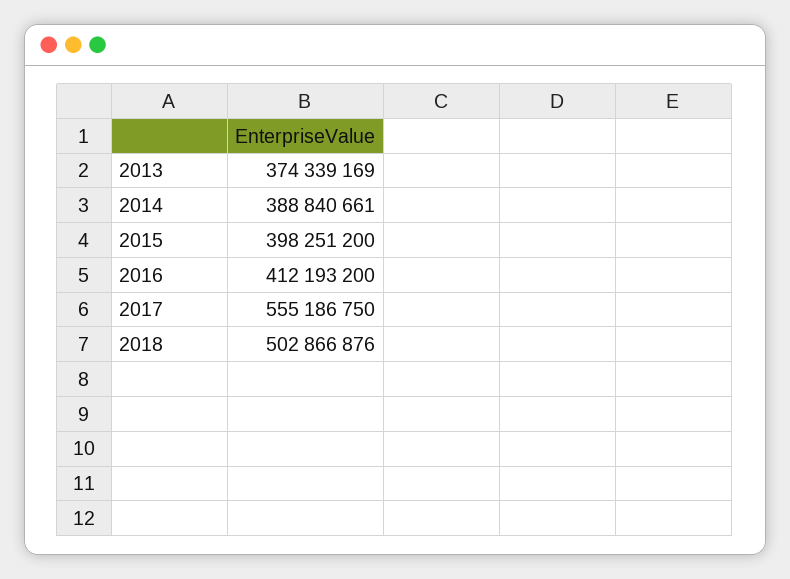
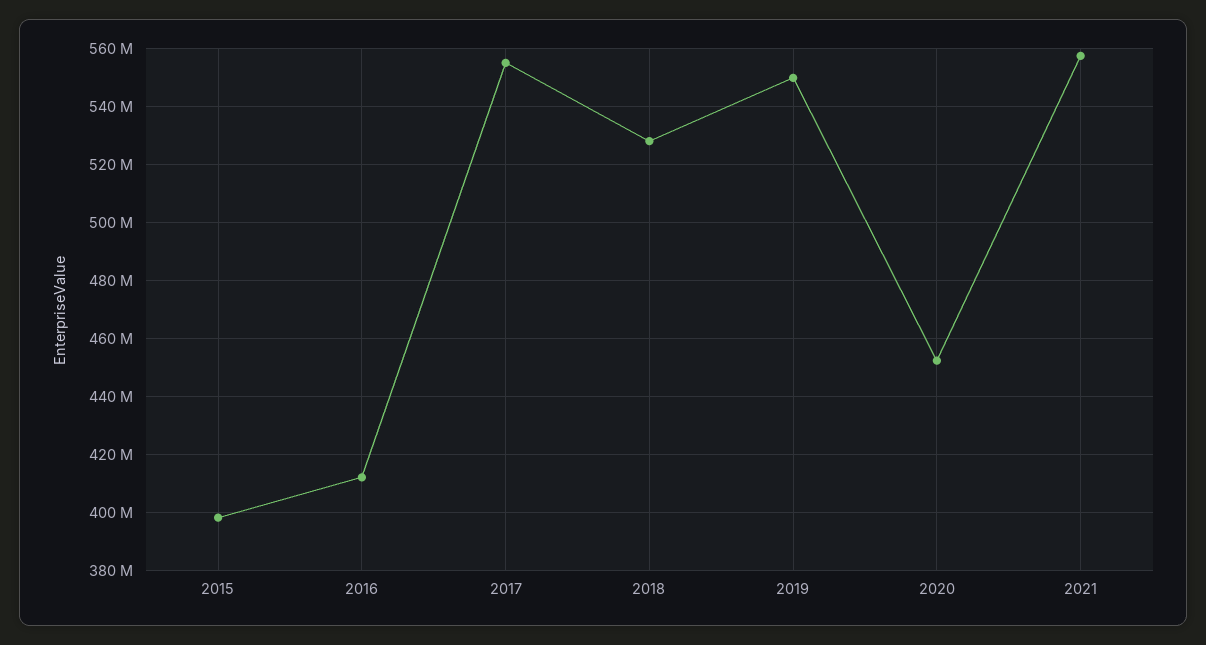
2013: 374339169 -> none
2014: 388840661 -> none
2018: 502866876 -> 527500000
2019: none -> 550000000
2020: none -> 452500000
2021: none -> 557500000

